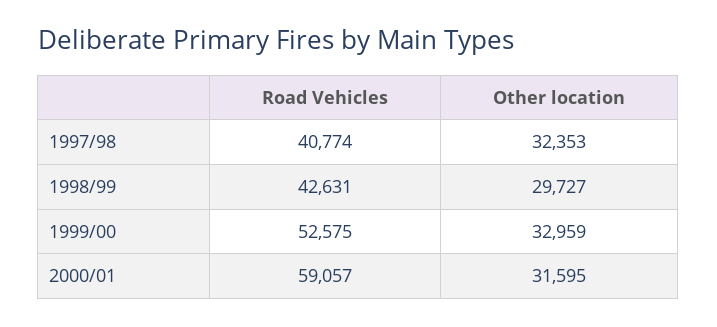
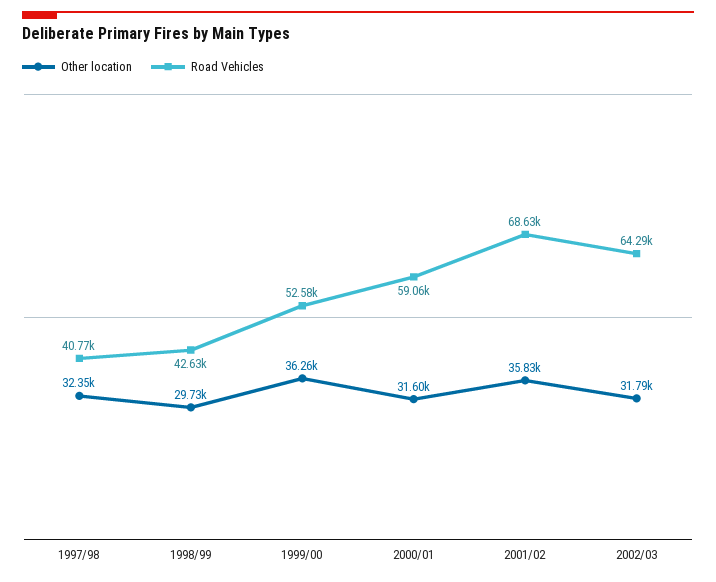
Other location, 1999/00: 32959 -> 36260
Other location, 2001/02: none -> 35830
Road Vehicles, 2001/02: none -> 68630
Other location, 2002/03: none -> 31790
Road Vehicles, 2002/03: none -> 64290

